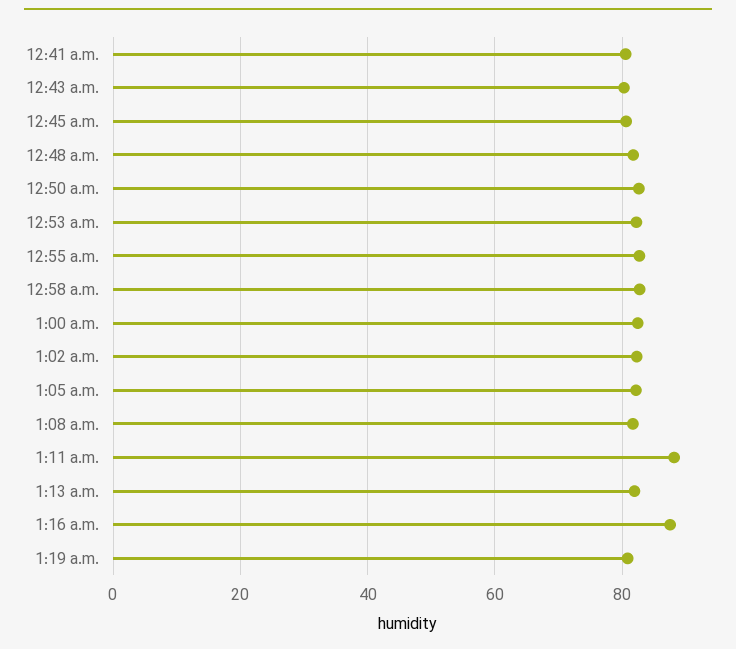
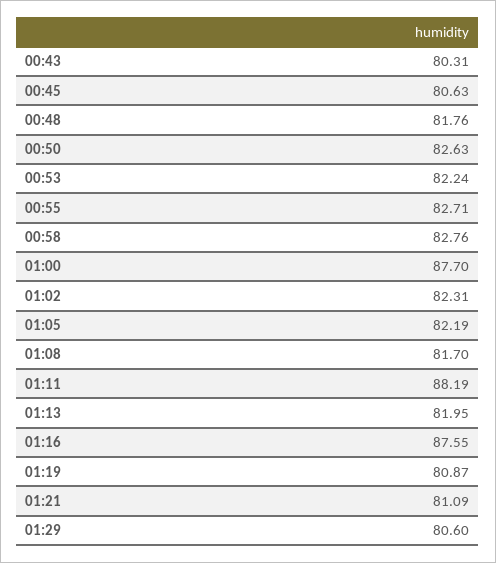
12:41 a.m.: 80 -> none
1:00 a.m.: 82 -> 87.7
01:21: none -> 81.09
01:29: none -> 80.6

